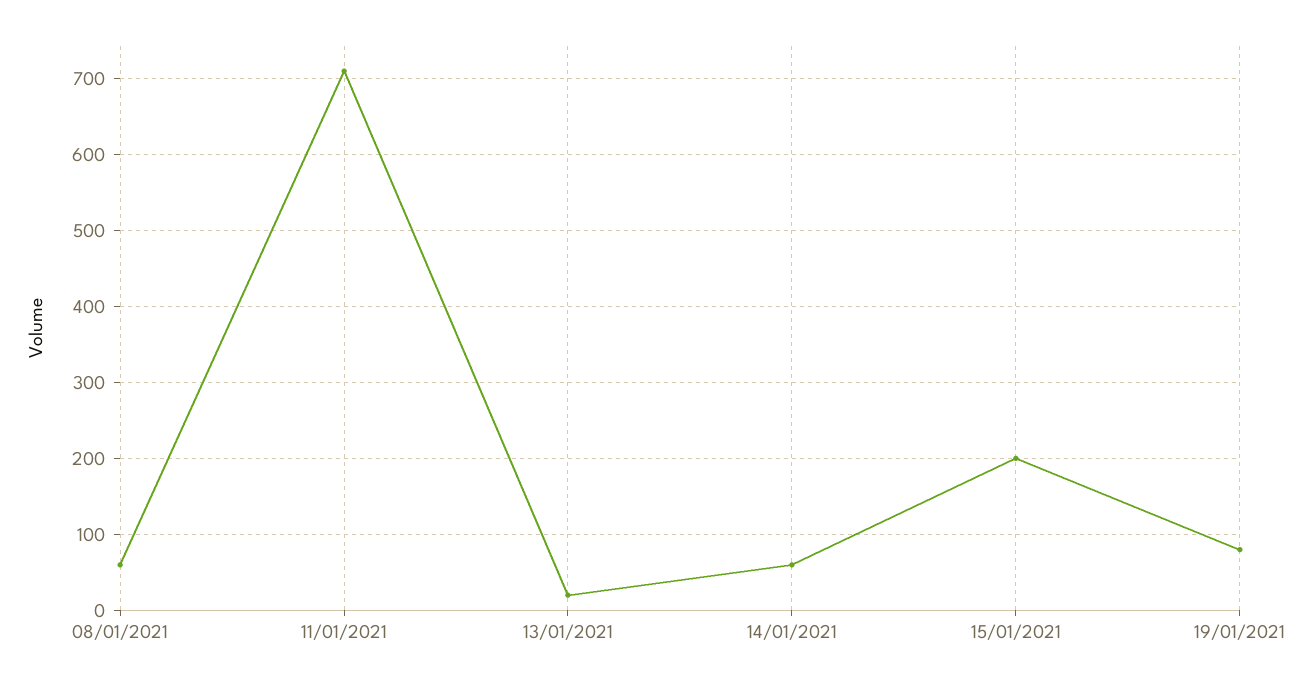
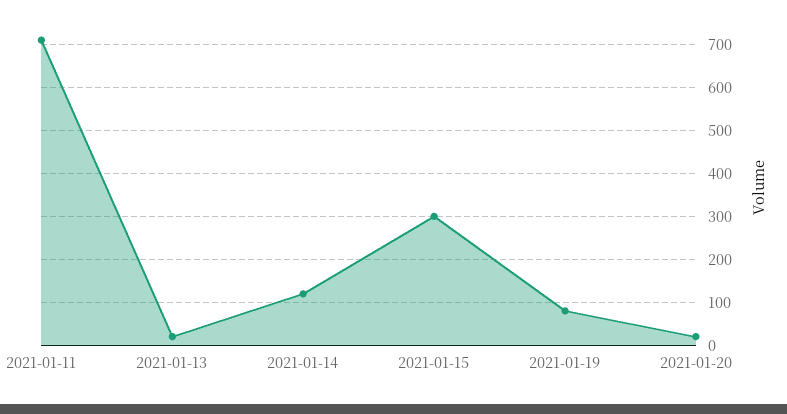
08/01/2021: 60 -> none
14/01/2021: 60 -> 120
15/01/2021: 200 -> 300
2021-01-20: none -> 20

